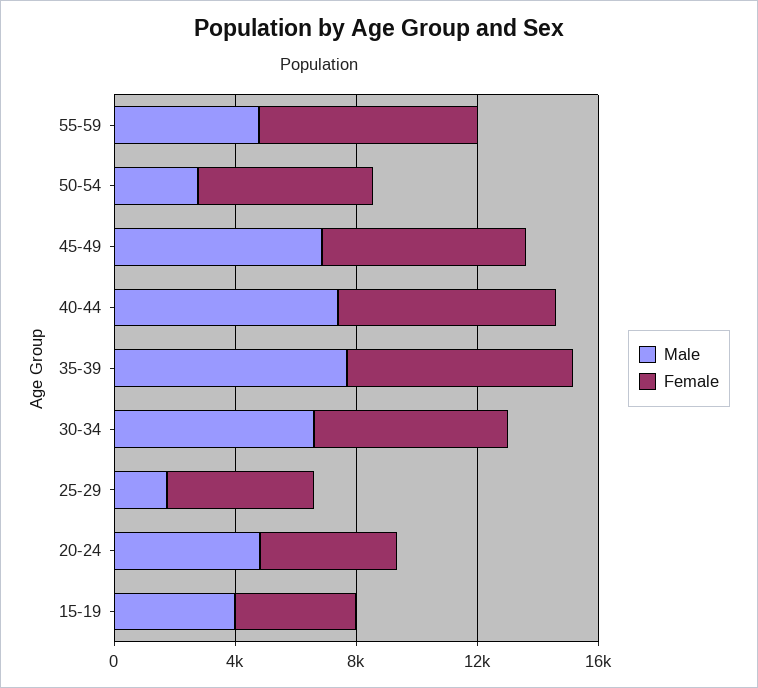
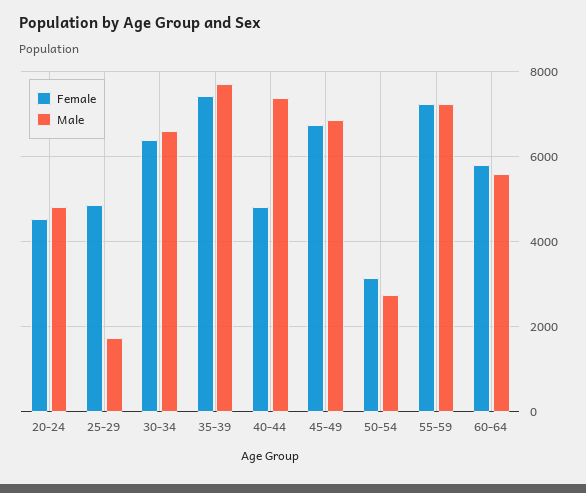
Male, 55-59: 5000 -> 7200
Female, 50-54: 6000 -> 3200
Female, 40-44: 7000 -> 4800
Male, 15-19: 4000 -> none
Female, 15-19: 4000 -> none
Female, 60-64: none -> 5800
Male, 60-64: none -> 5600

